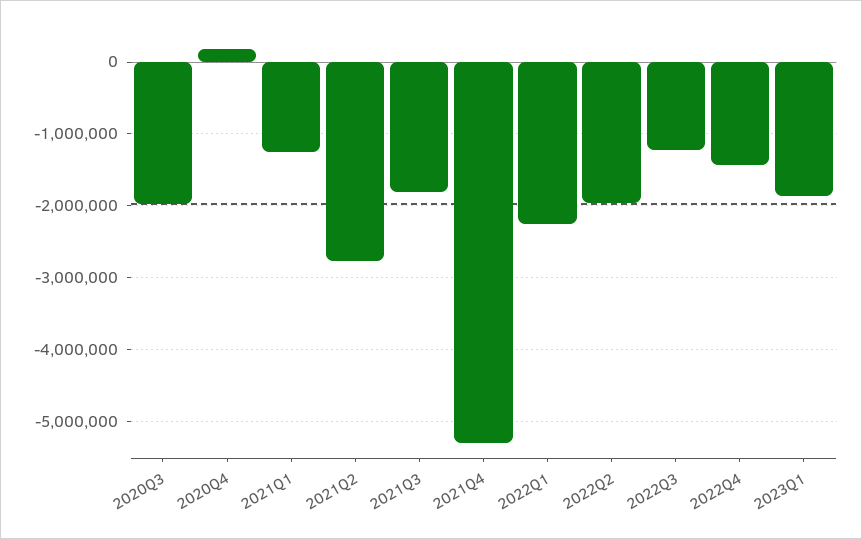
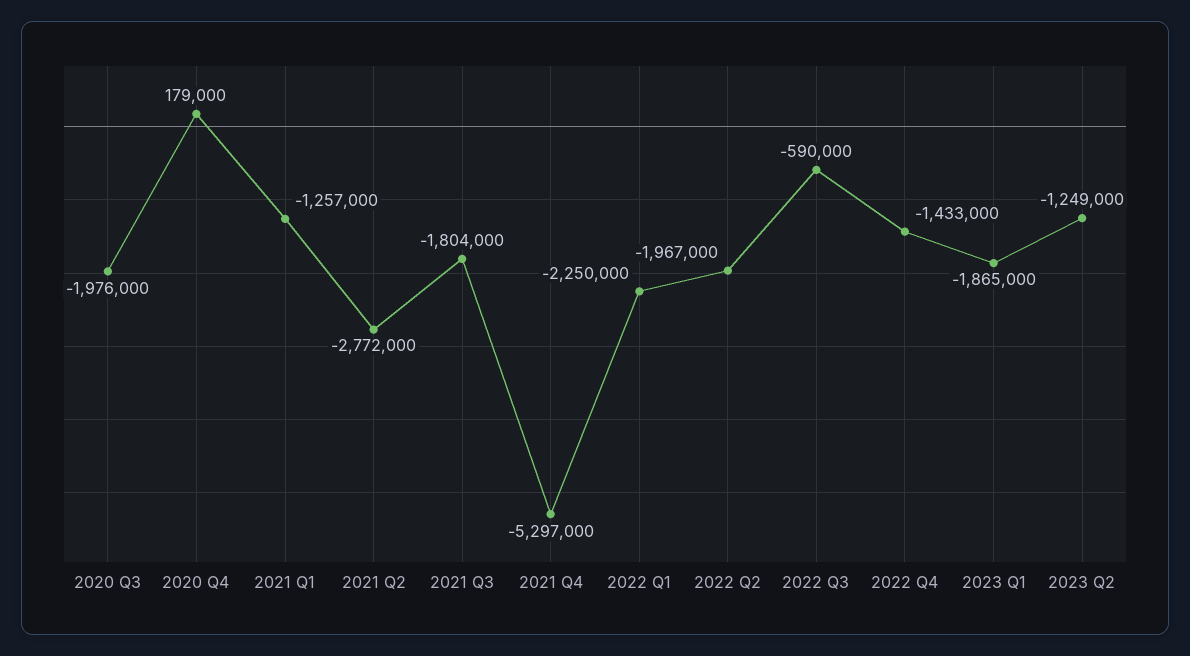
2022Q3: -1200000 -> -590000
2023 Q2: none -> -1249000

